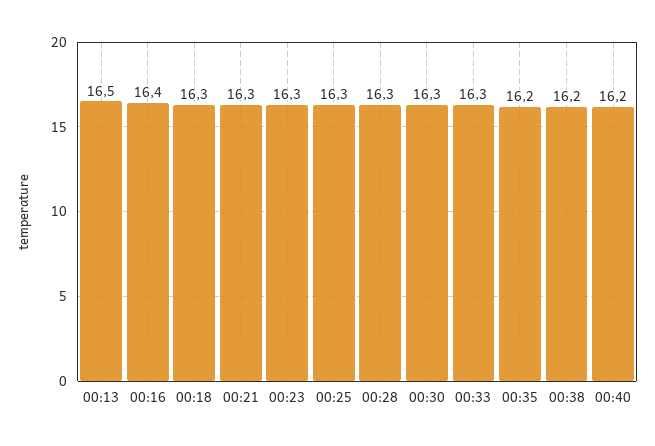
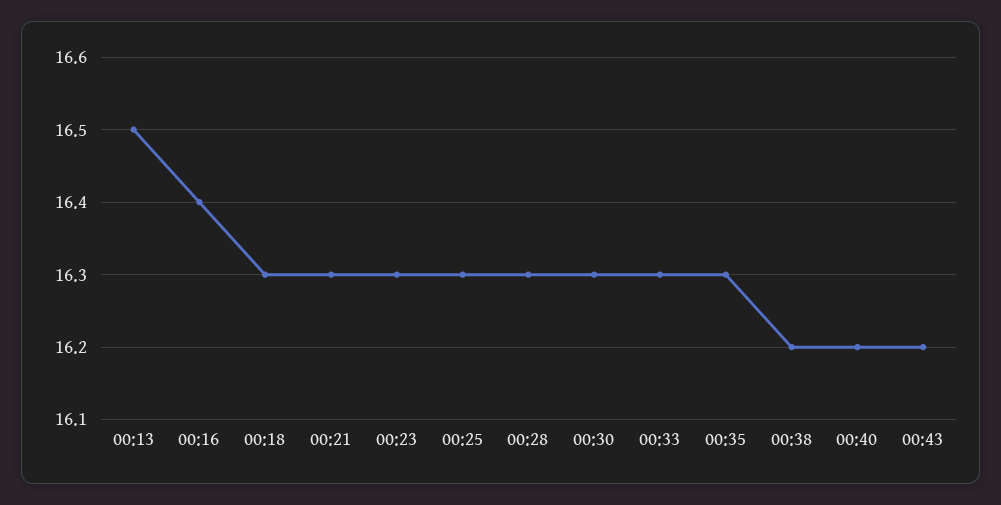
00:35: 16.2 -> 16.3
00:43: none -> 16.2

